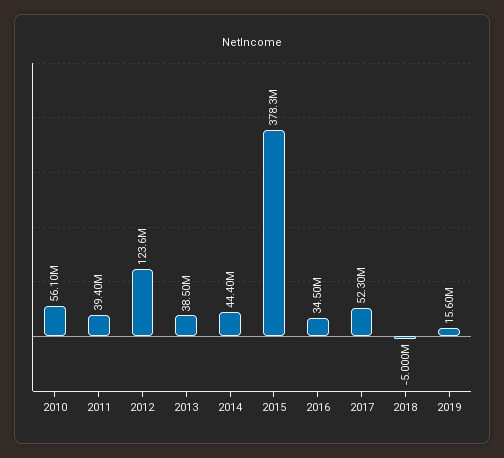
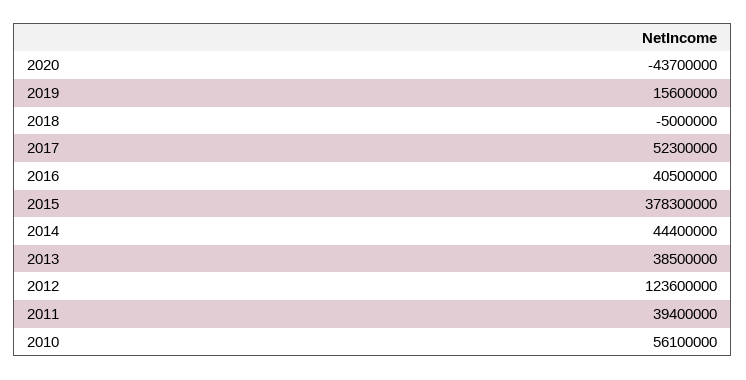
2016: 34500000 -> 40500000
2020: none -> -43700000

